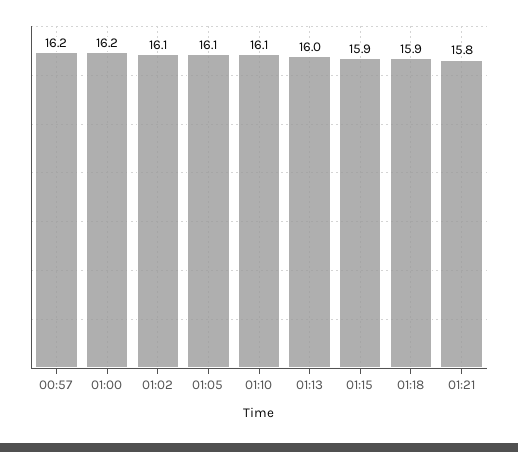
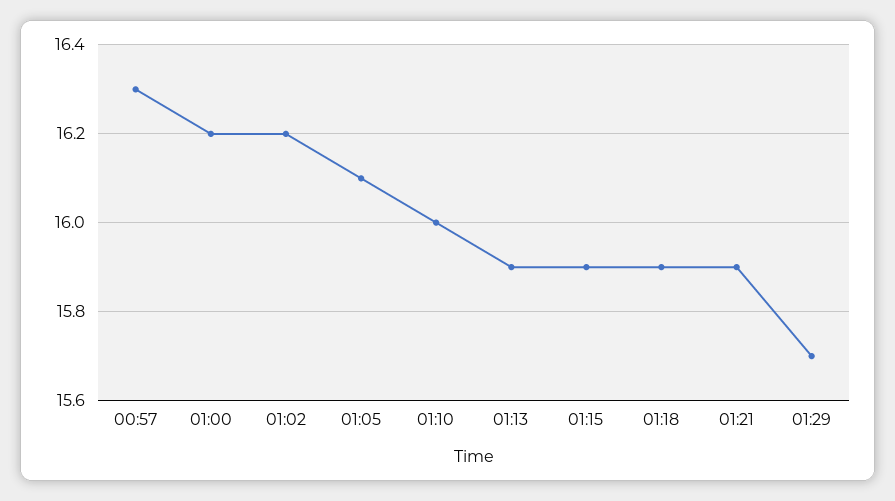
00:57: 16.2 -> 16.3
01:02: 16.1 -> 16.2
01:10: 16.1 -> 16
01:13: 16 -> 15.9
01:21: 15.8 -> 15.9
01:29: none -> 15.7

